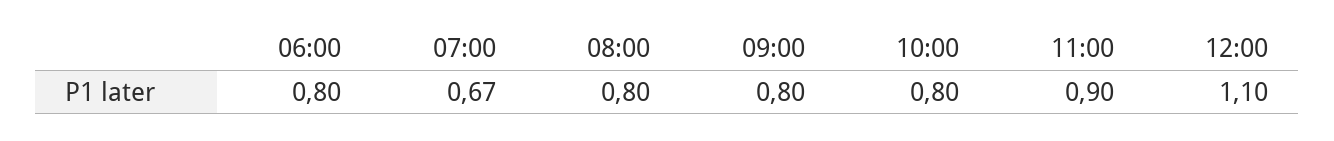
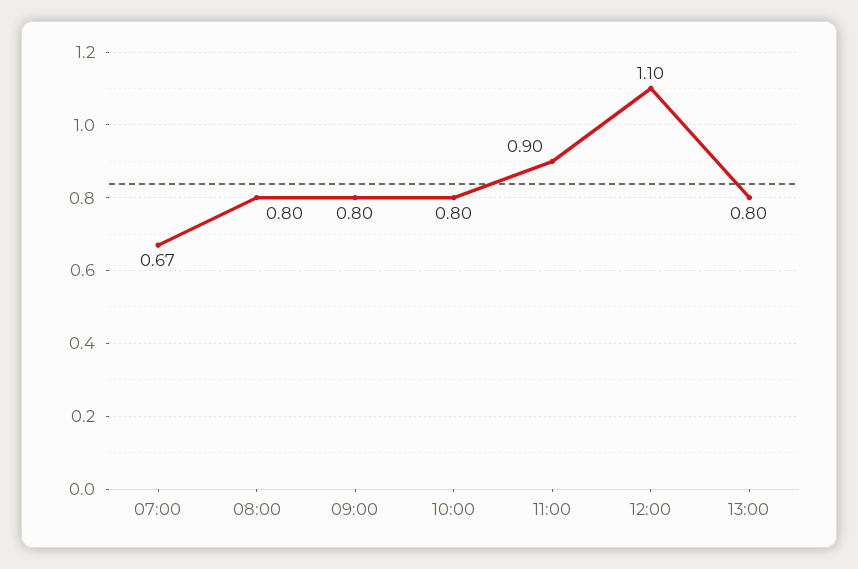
06:00: 0.8 -> none
13:00: none -> 0.8

